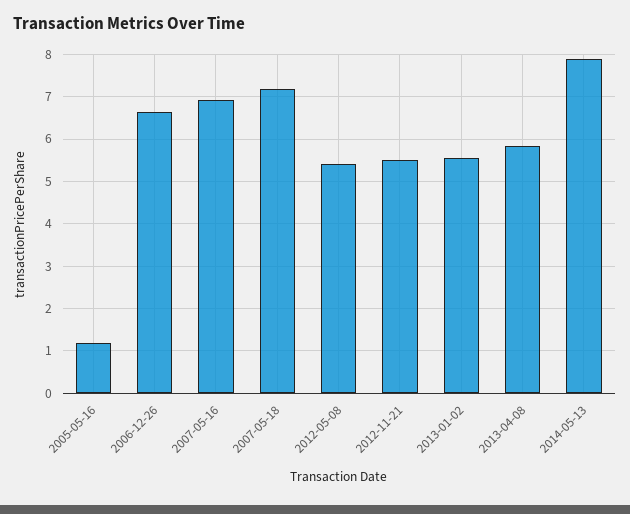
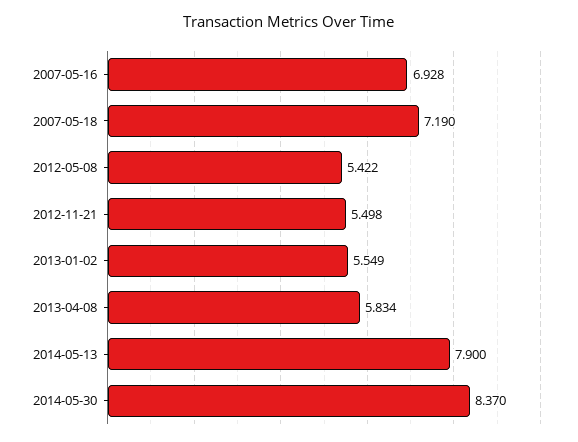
2005-05-16: 1.2 -> none
2006-12-26: 6.6 -> none
2014-05-30: none -> 8.37

